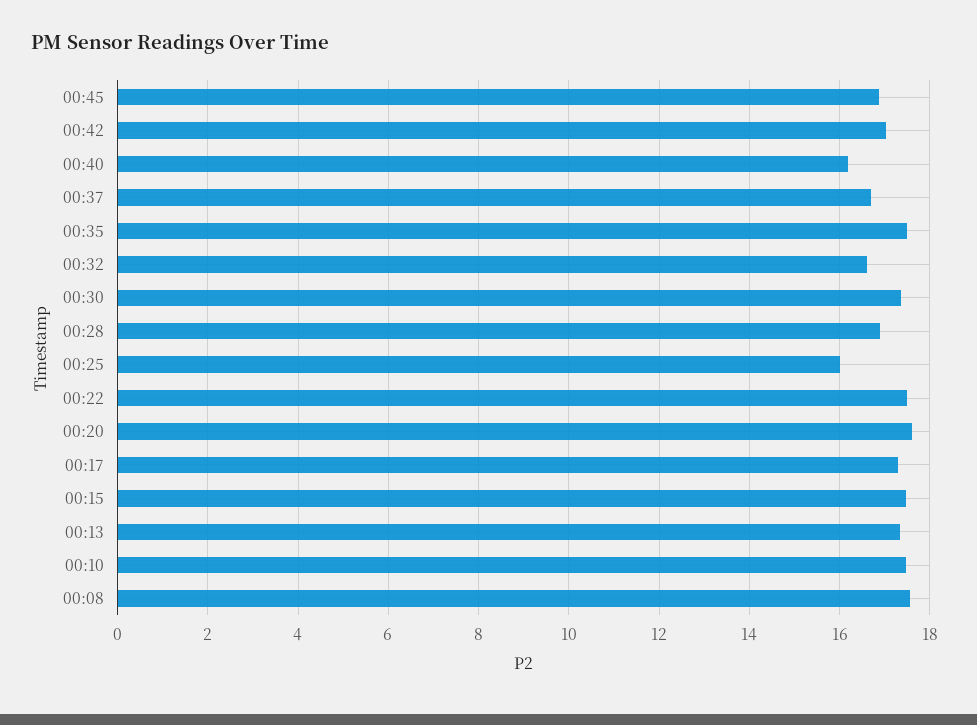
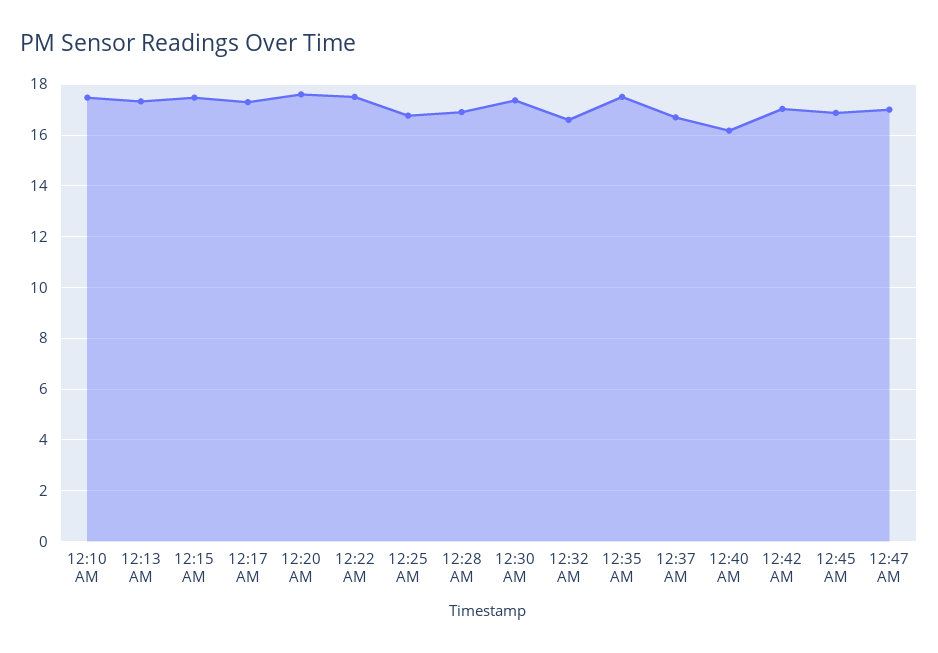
00:25: 16 -> 16.75
00:08: 17.6 -> none
12:47 AM: none -> 17

